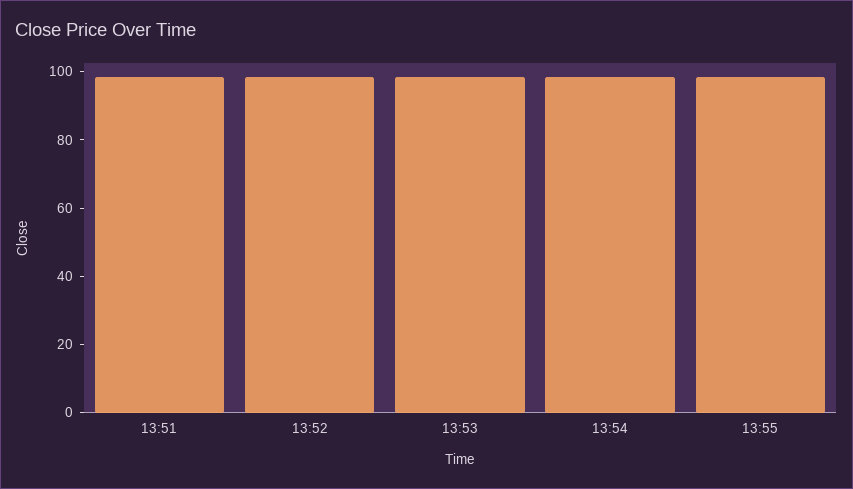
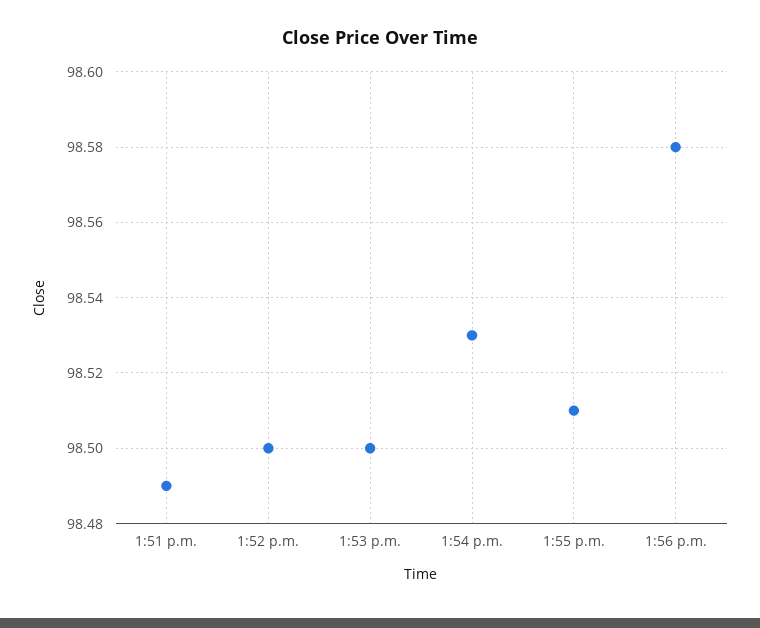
1:56 p.m.: none -> 98.58

